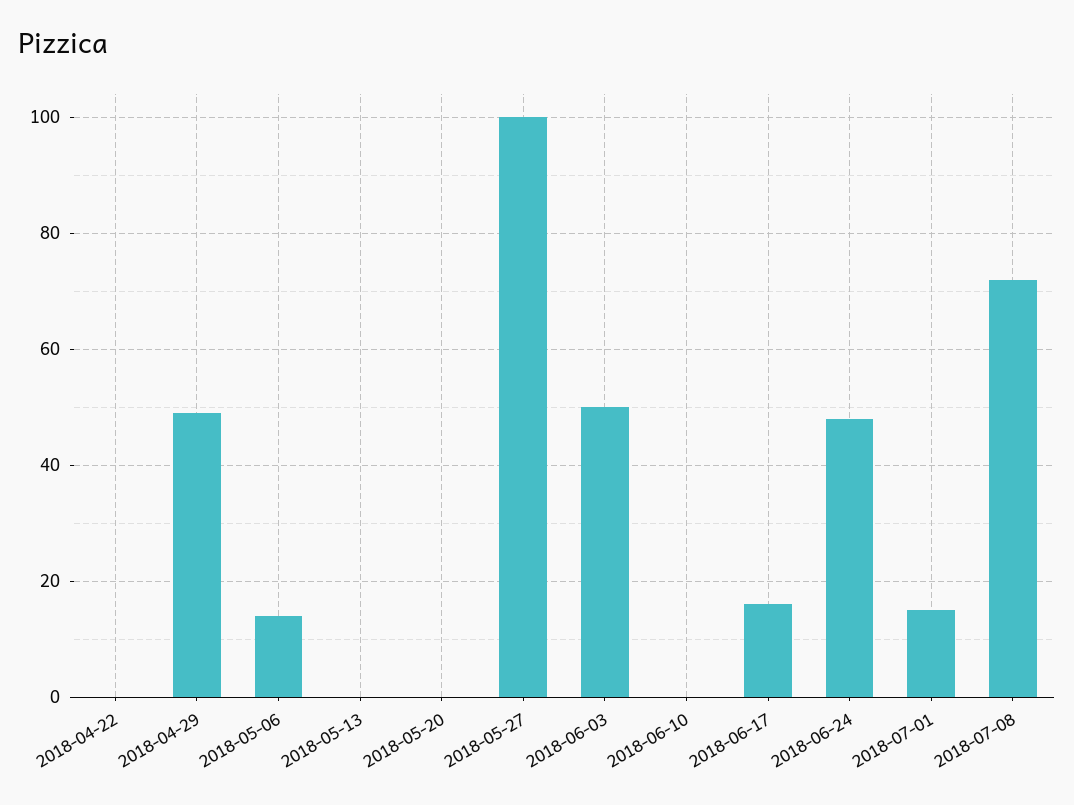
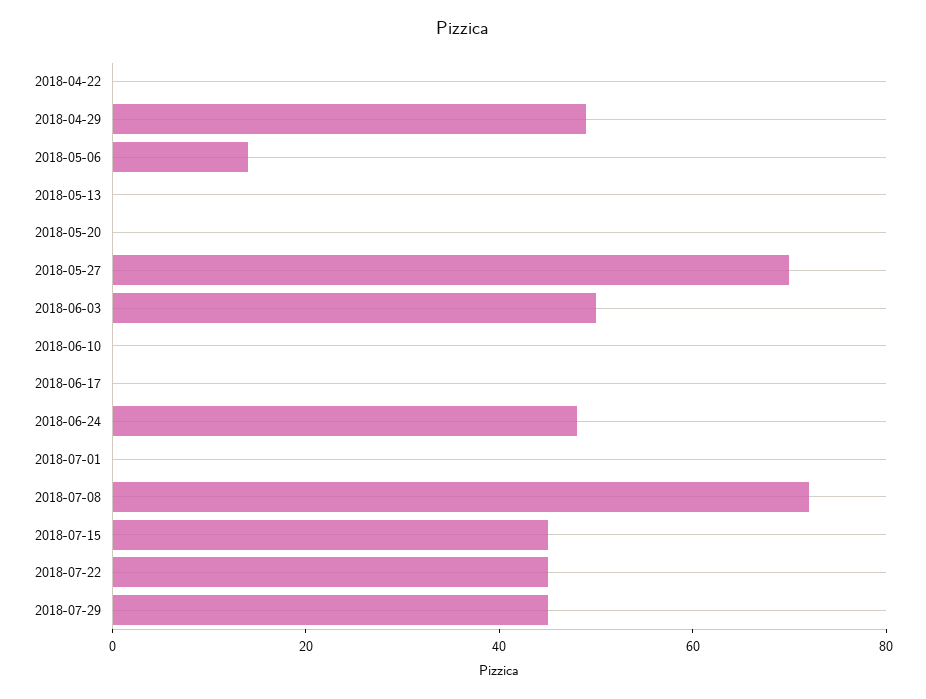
2018-05-27: 100 -> 70
2018-06-17: 15 -> 0
2018-07-01: 15 -> 0
2018-07-15: none -> 45
2018-07-22: none -> 45
2018-07-29: none -> 45

